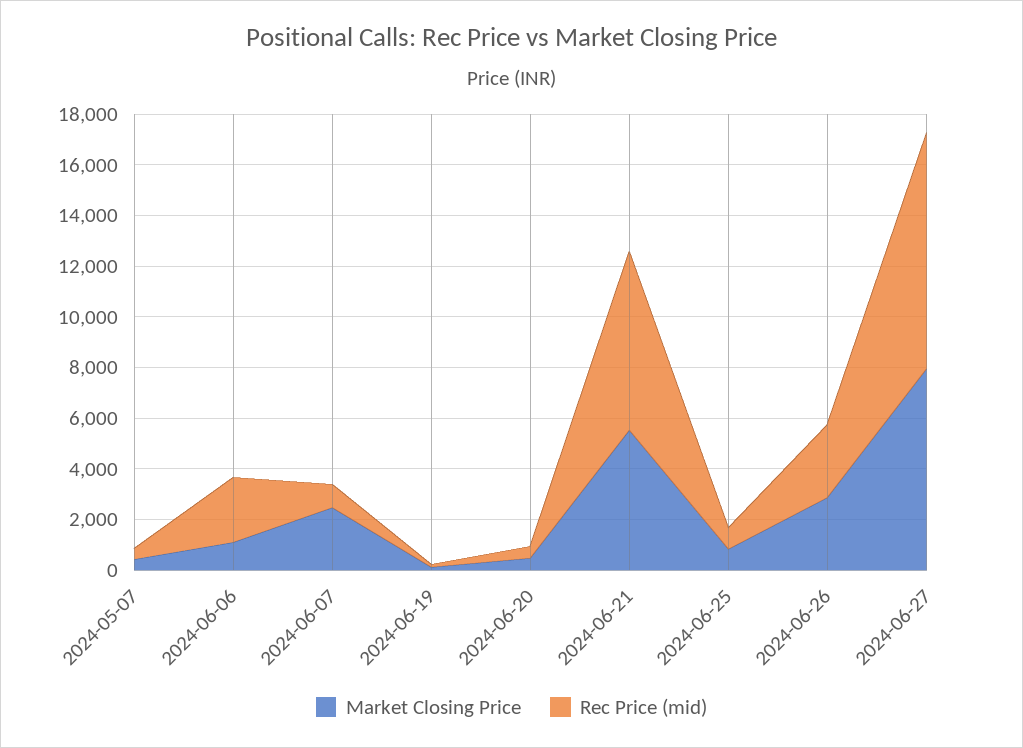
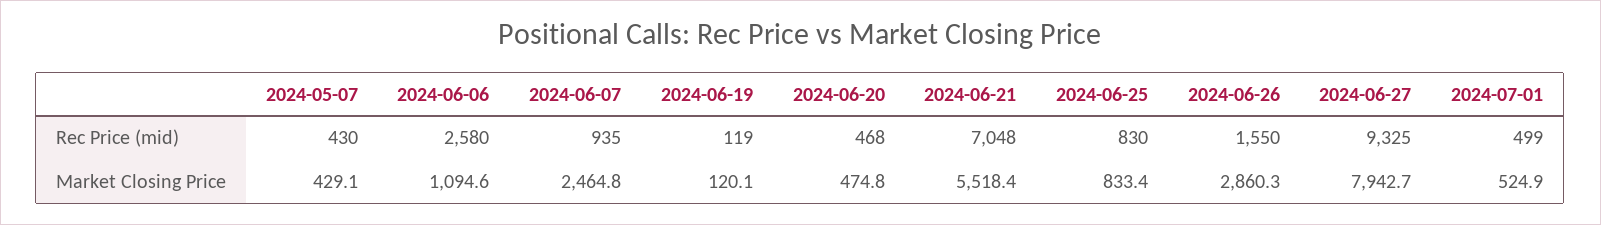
Rec Price (mid), 2024-06-26: 3000 -> 1550
Rec Price (mid), 2024-07-01: none -> 499
Market Closing Price, 2024-07-01: none -> 524.9

